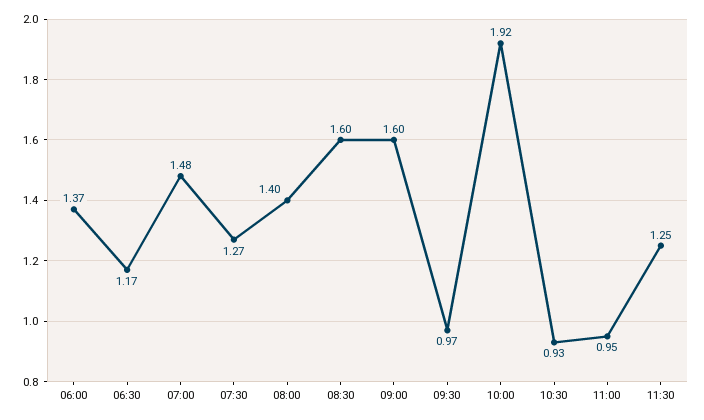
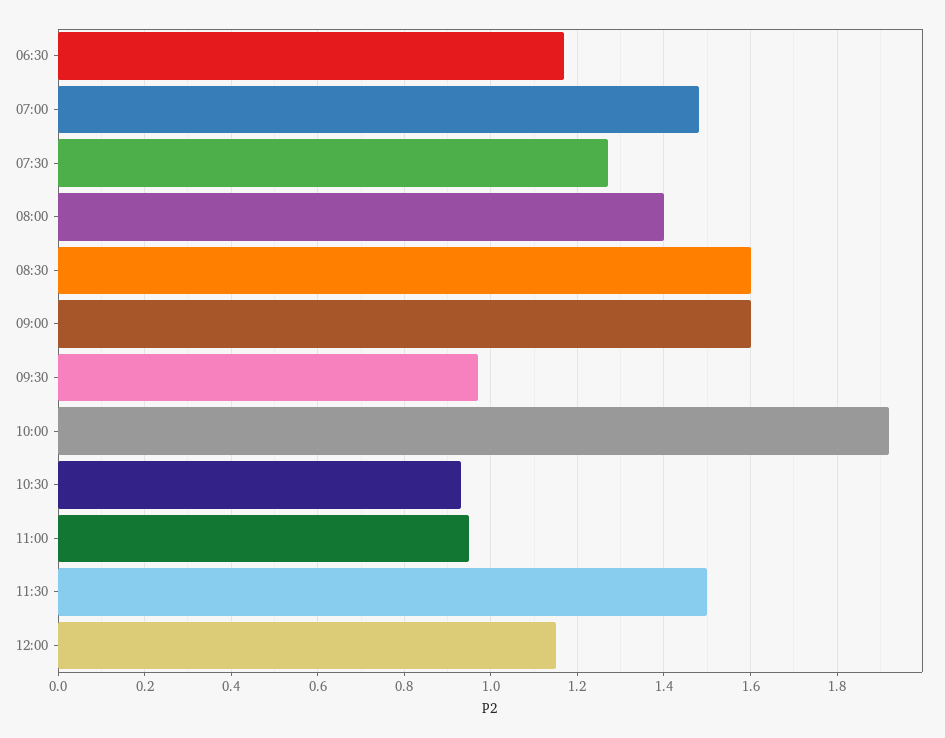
06:00: 1.37 -> none
11:30: 1.25 -> 1.5
12:00: none -> 1.15

